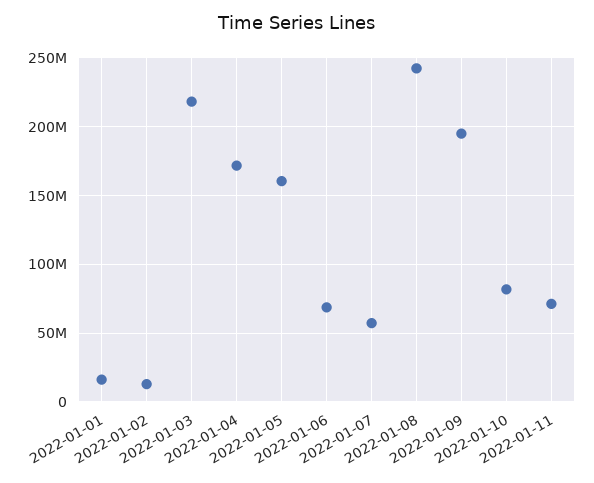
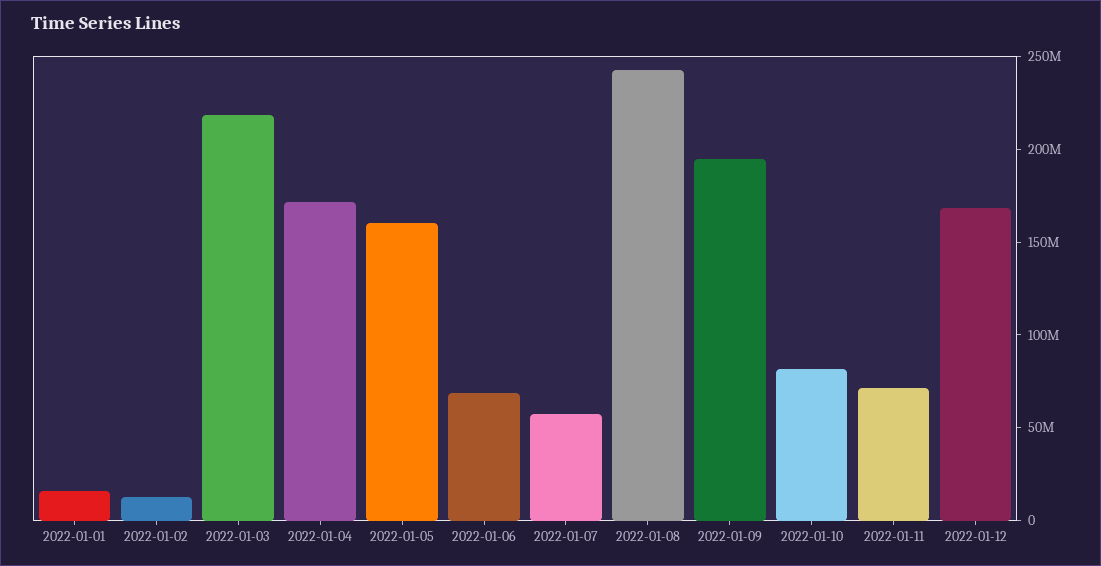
2022-01-12: none -> 170000000

